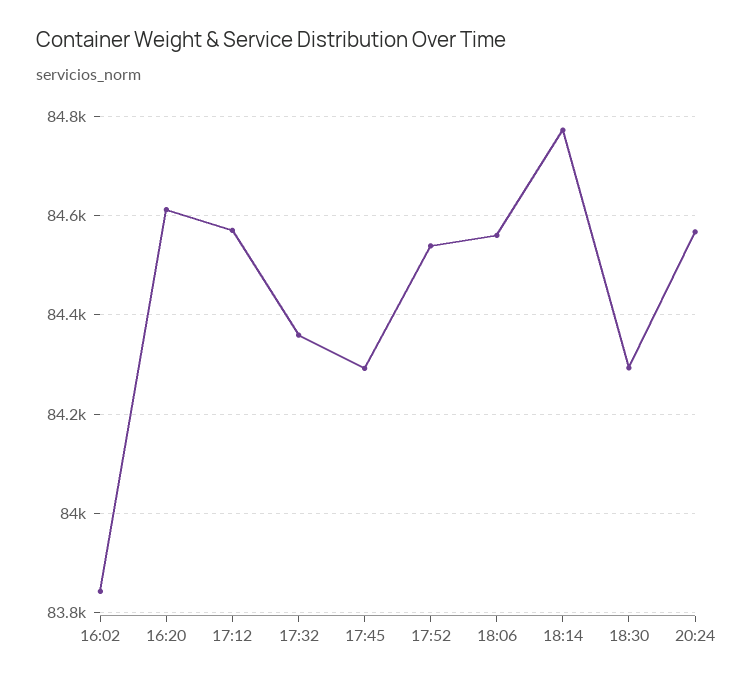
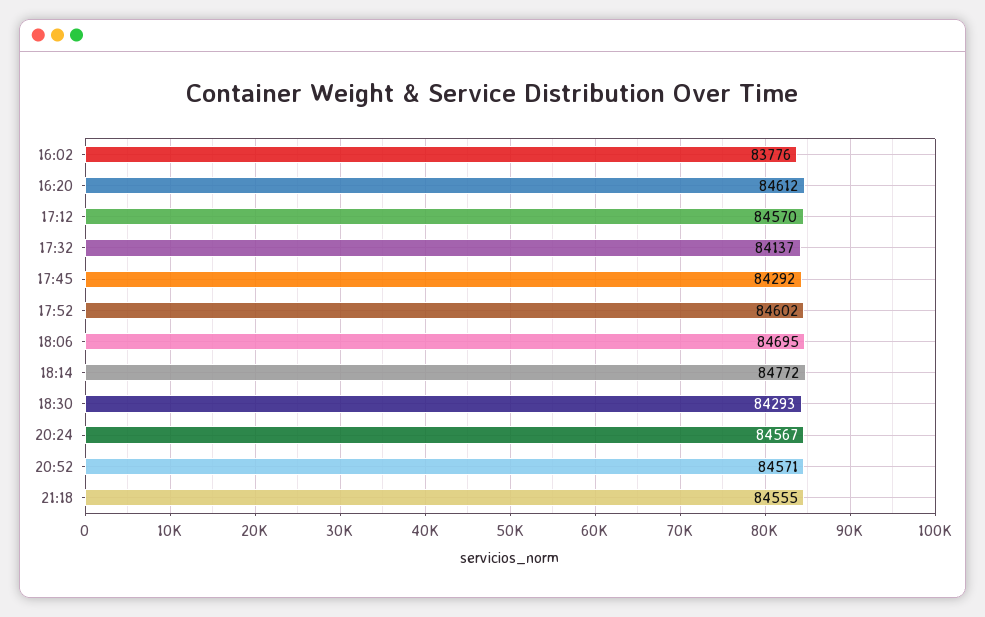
16:02: 83840 -> 83776
17:32: 84360 -> 84137
17:52: 84540 -> 84602
18:06: 84560 -> 84695
20:52: none -> 84571
21:18: none -> 84555

